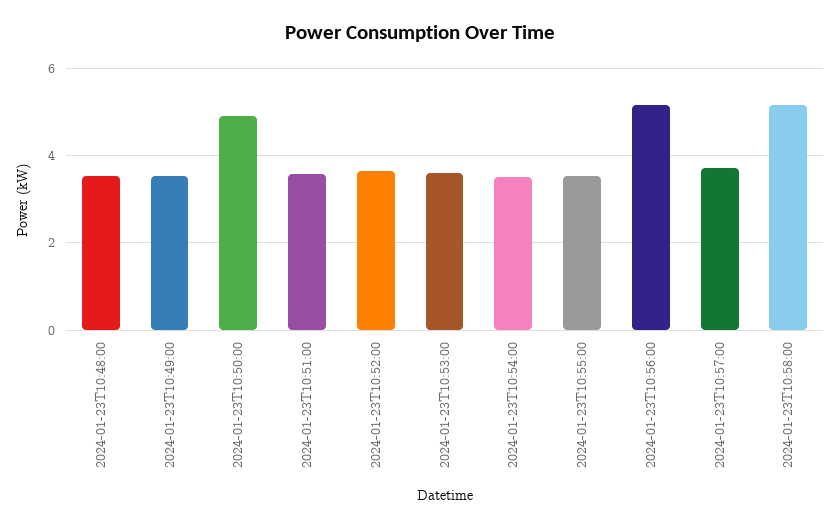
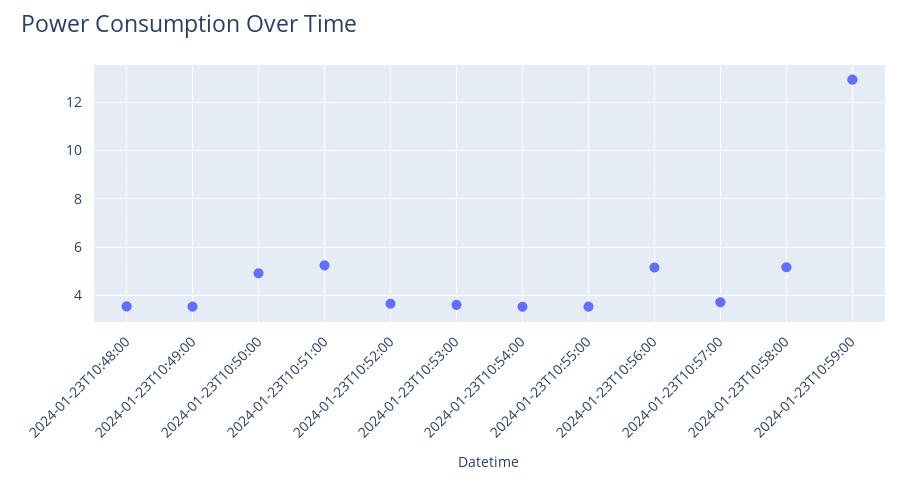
2024-01-23T10:51:00: 3.6 -> 5.25
2024-01-23T10:59:00: none -> 13

